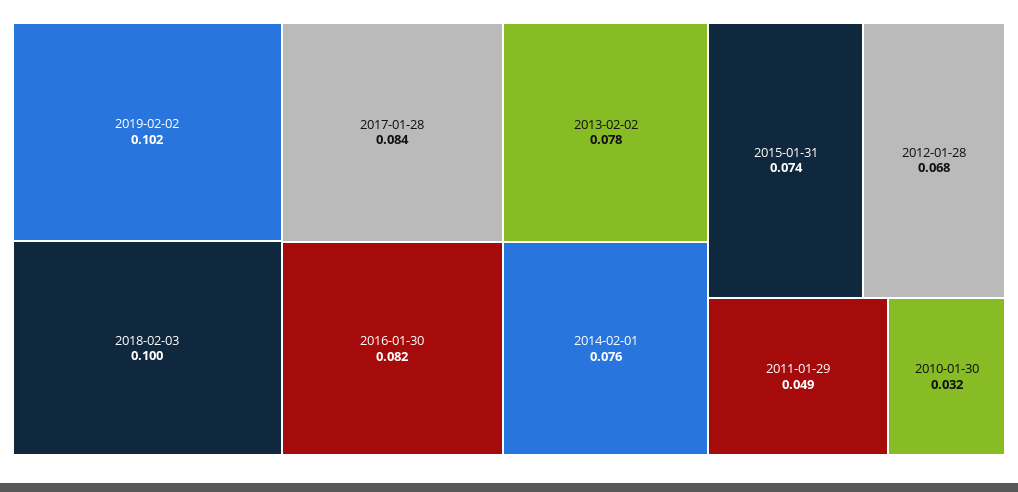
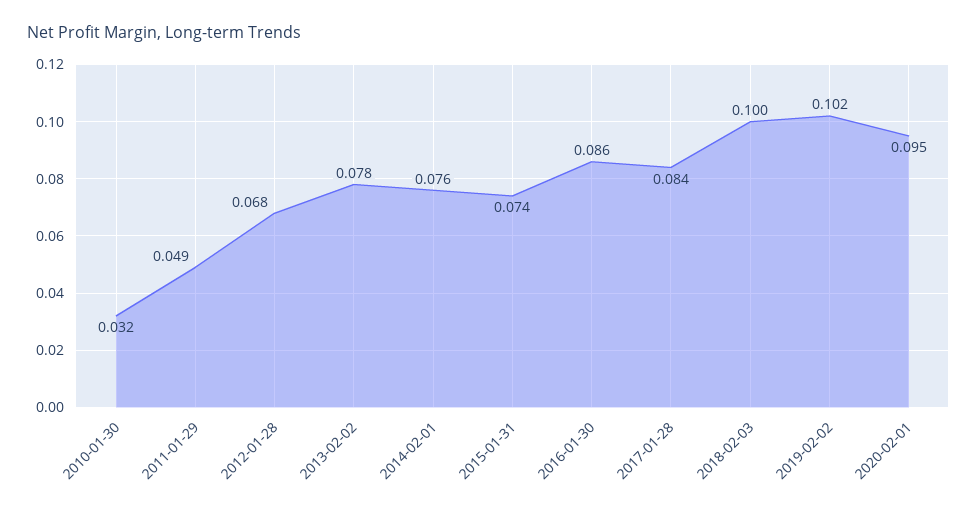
2016-01-30: 0.082 -> 0.086
2020-02-01: none -> 0.095

